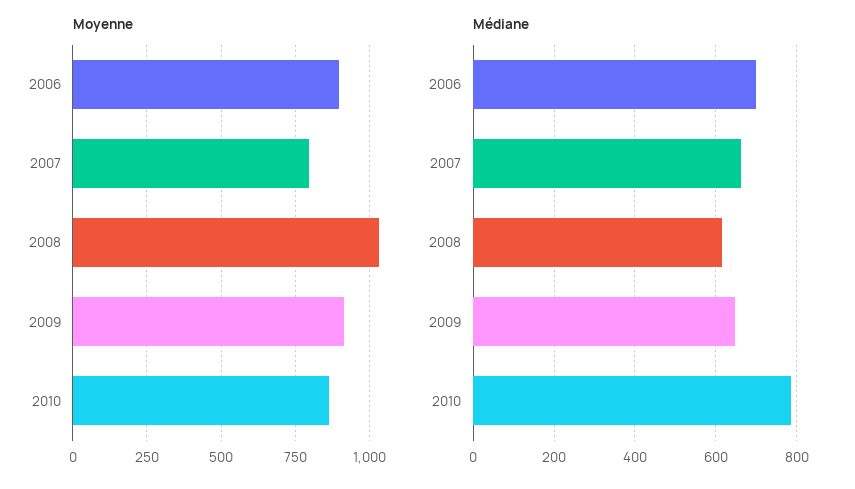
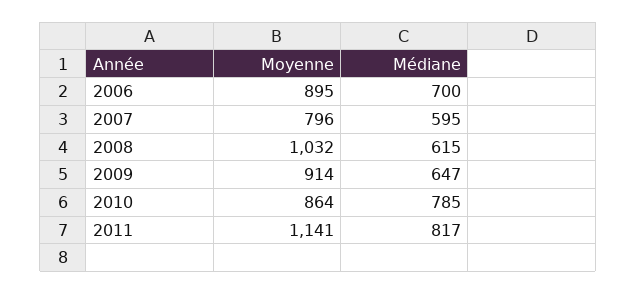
Médiane, 2007: 660 -> 595
Moyenne, 2011: none -> 1141
Médiane, 2011: none -> 817

